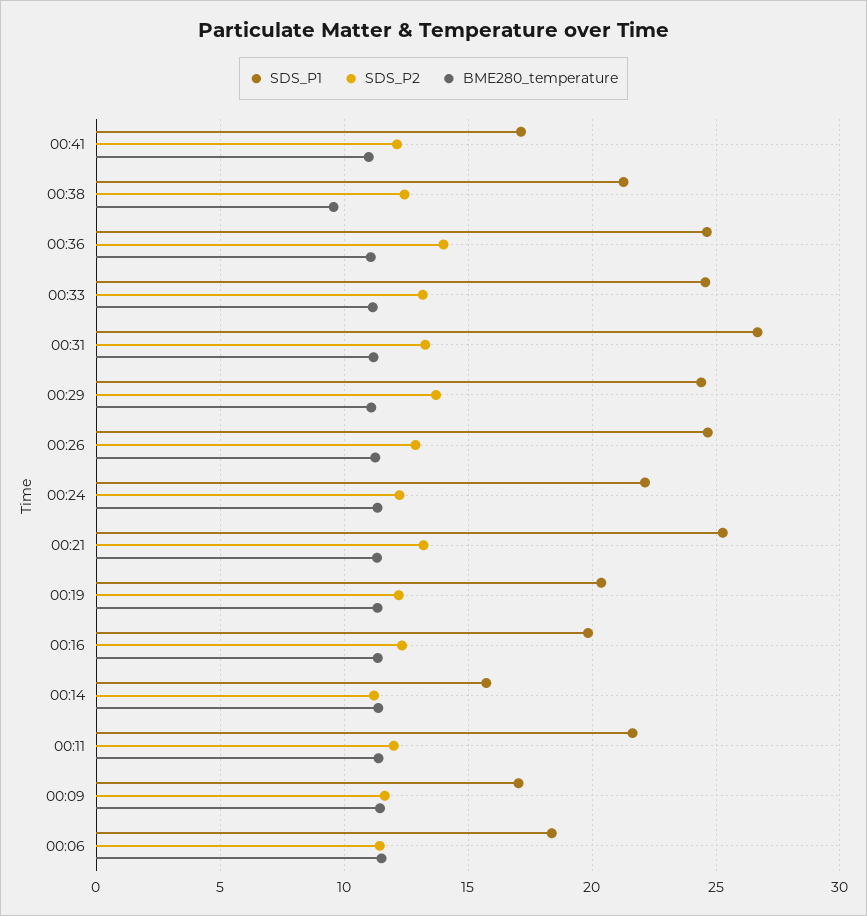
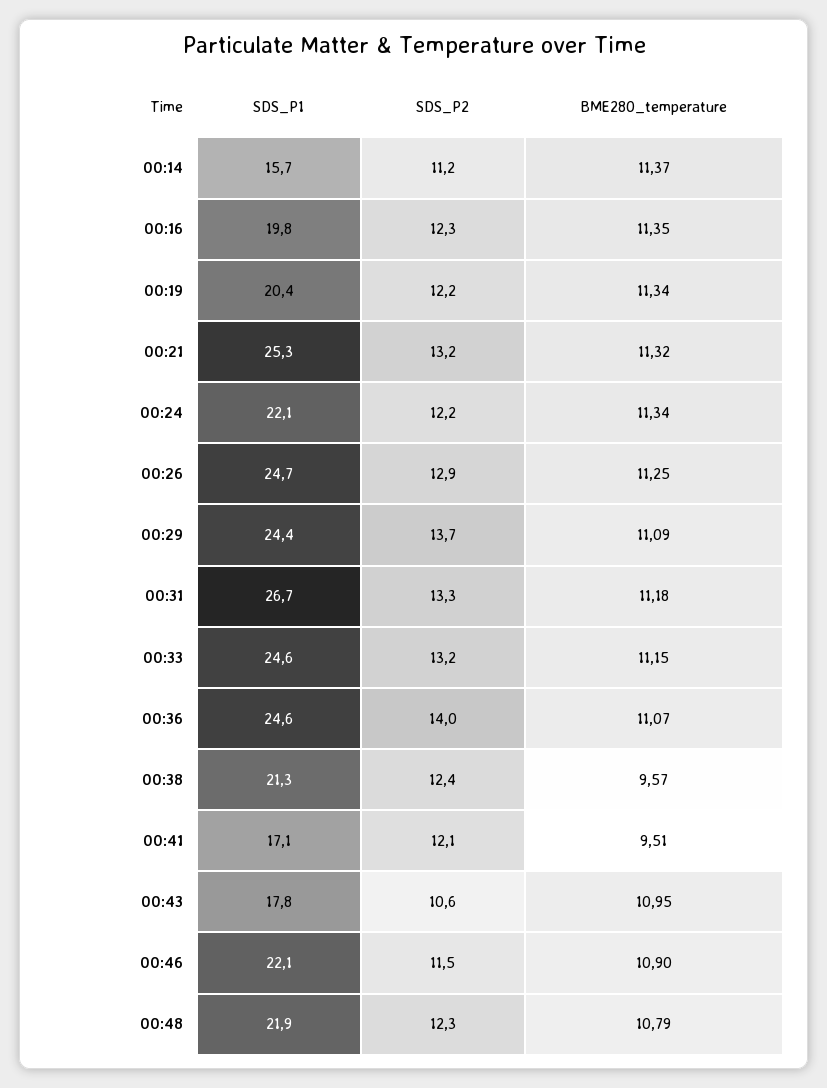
BME280_temperature, 00:41: 11 -> 9.51
SDS_P1, 00:11: 21.5 -> none
SDS_P2, 00:11: 12 -> none
BME280_temperature, 00:11: 11.5 -> none
SDS_P1, 00:09: 17 -> none
SDS_P2, 00:09: 11.5 -> none
BME280_temperature, 00:09: 11.5 -> none
SDS_P1, 00:06: 18.5 -> none
SDS_P2, 00:06: 11.5 -> none
BME280_temperature, 00:06: 11.5 -> none
SDS_P1, 00:43: none -> 17.8
SDS_P2, 00:43: none -> 10.6
BME280_temperature, 00:43: none -> 10.95
SDS_P1, 00:46: none -> 22.1
SDS_P2, 00:46: none -> 11.5
BME280_temperature, 00:46: none -> 10.9
SDS_P1, 00:48: none -> 21.9
SDS_P2, 00:48: none -> 12.3
BME280_temperature, 00:48: none -> 10.79

